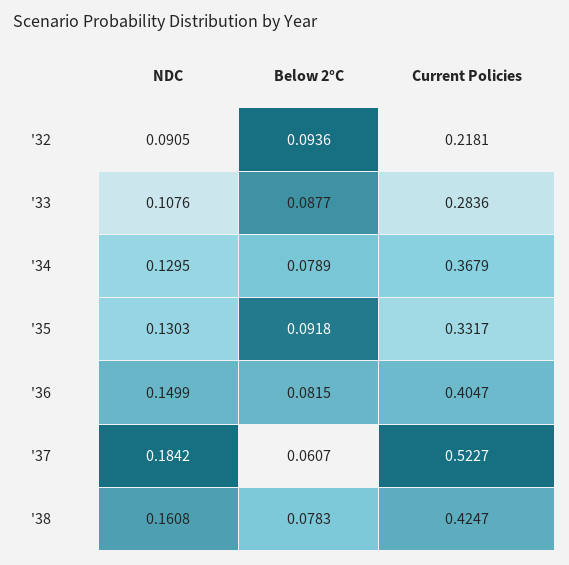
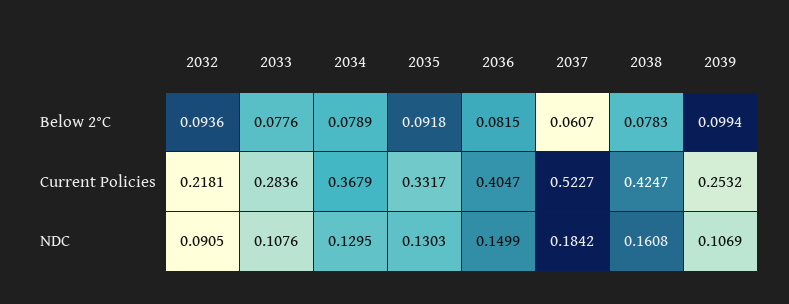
Below 2°C, '33: 0.0877 -> 0.0776
Below 2°C, 2039: none -> 0.0994
Current Policies, 2039: none -> 0.2532
NDC, 2039: none -> 0.1069

